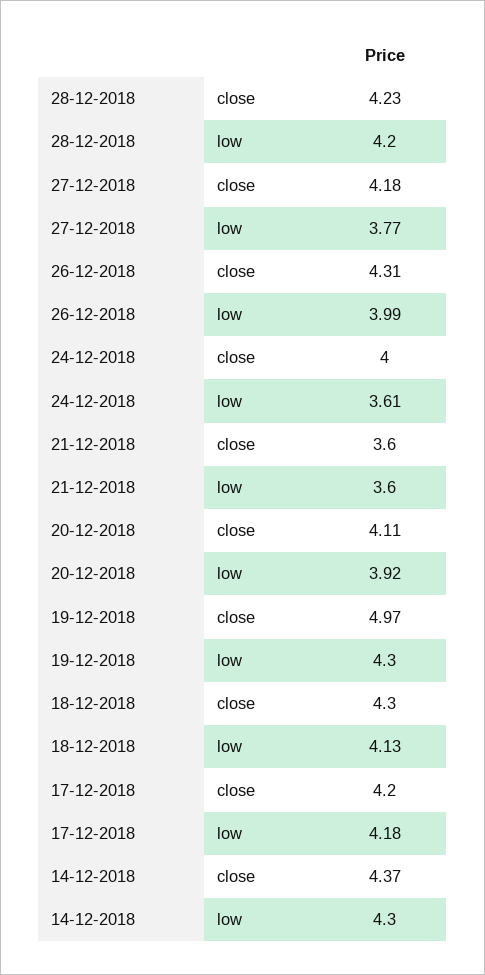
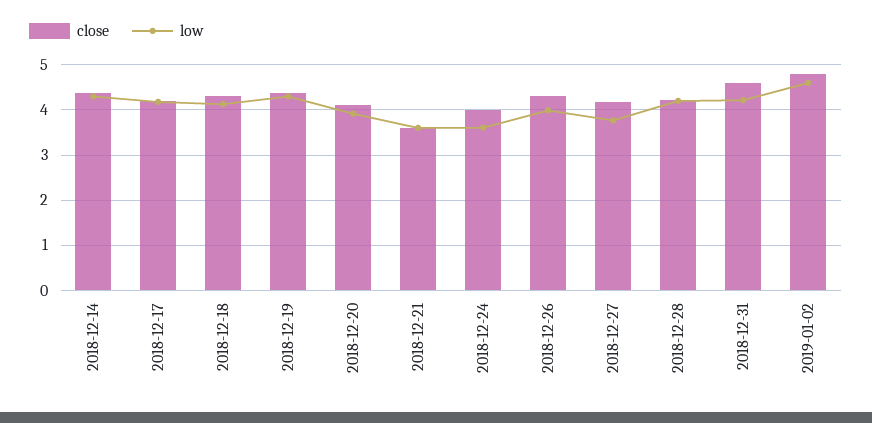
close, 19-12-2018: 4.97 -> 4.4
close, 2018-12-31: none -> 4.6
low, 2018-12-31: none -> 4.2
close, 2019-01-02: none -> 4.8
low, 2019-01-02: none -> 4.6

